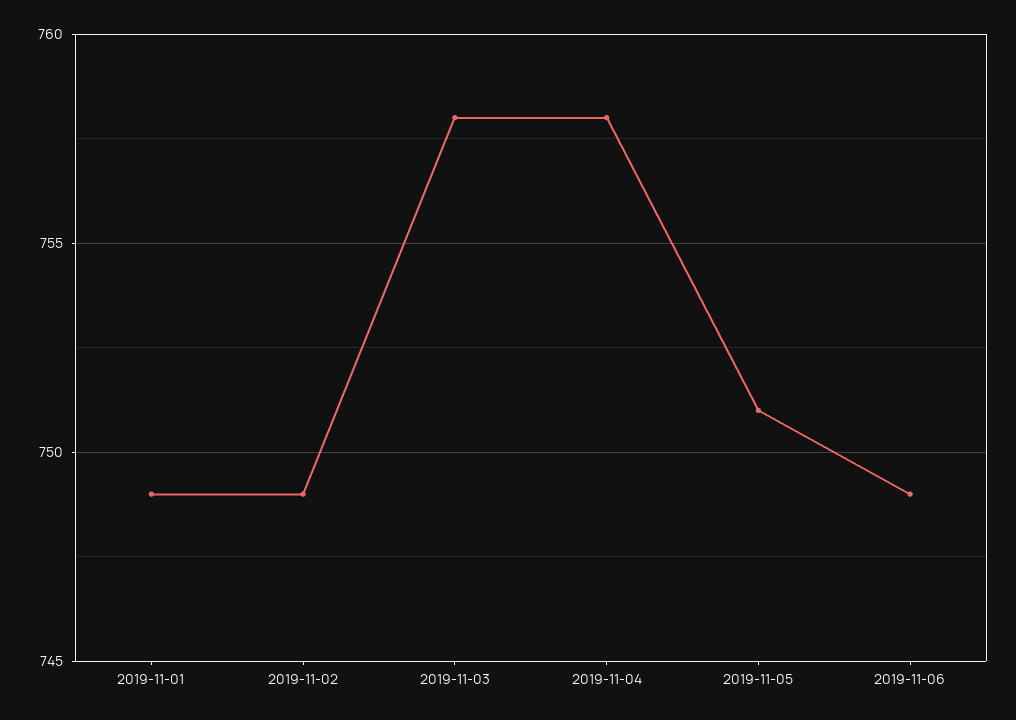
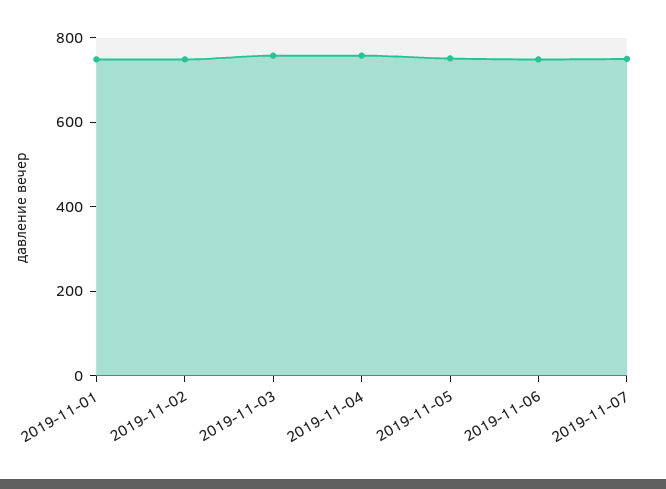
2019-11-07: none -> 750

